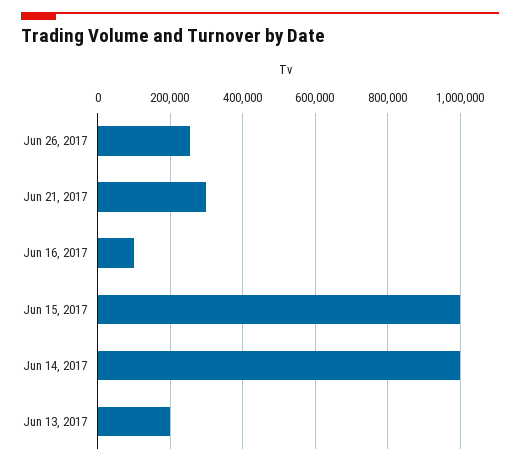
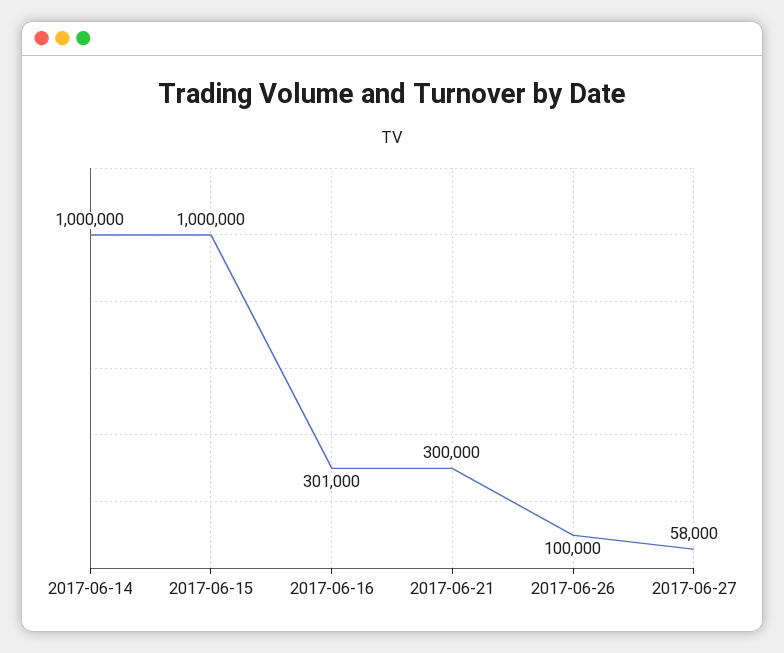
Jun 26, 2017: 260000 -> 100000
Jun 16, 2017: 100000 -> 301000
Jun 13, 2017: 200000 -> none
2017-06-27: none -> 58000

